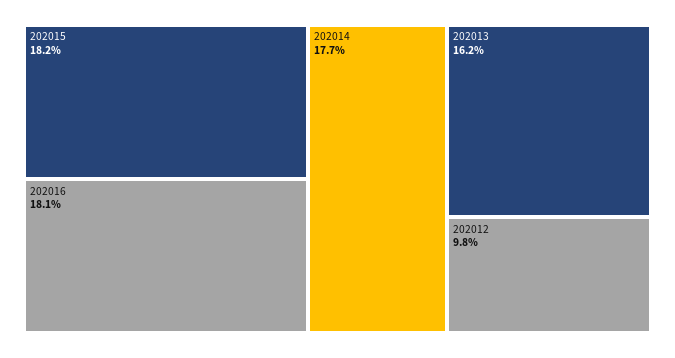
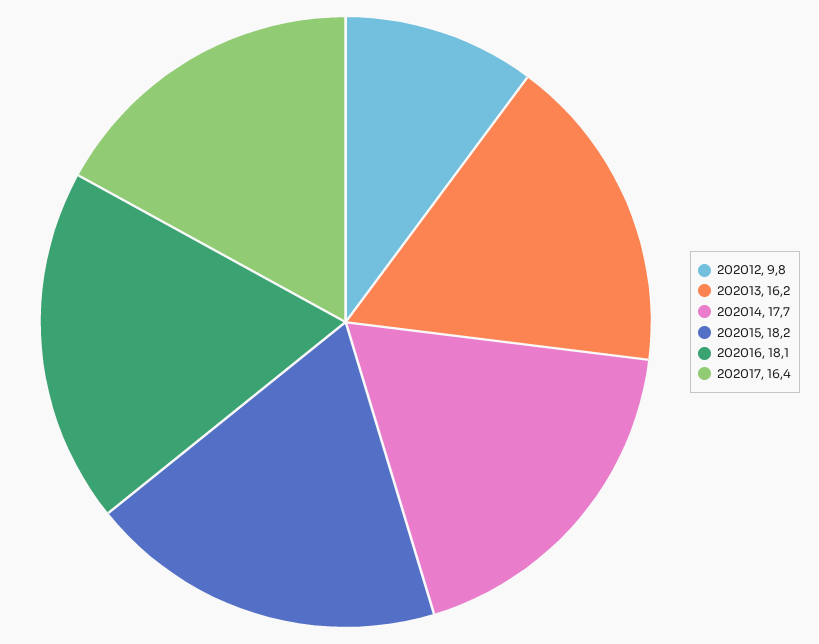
202017: none -> 16.4

